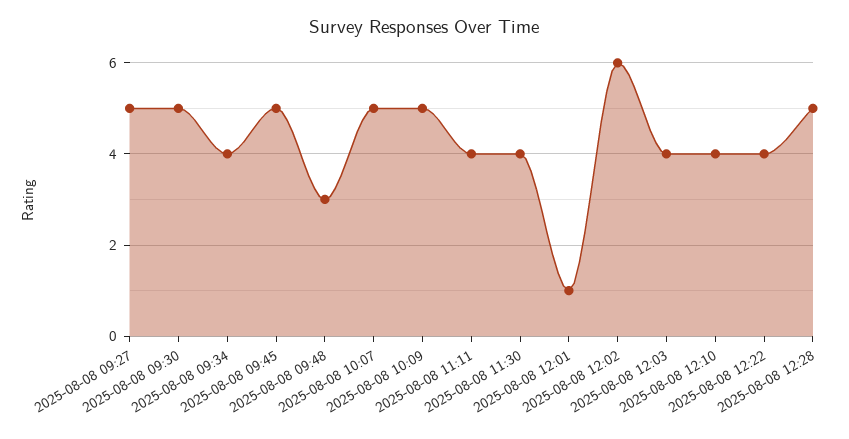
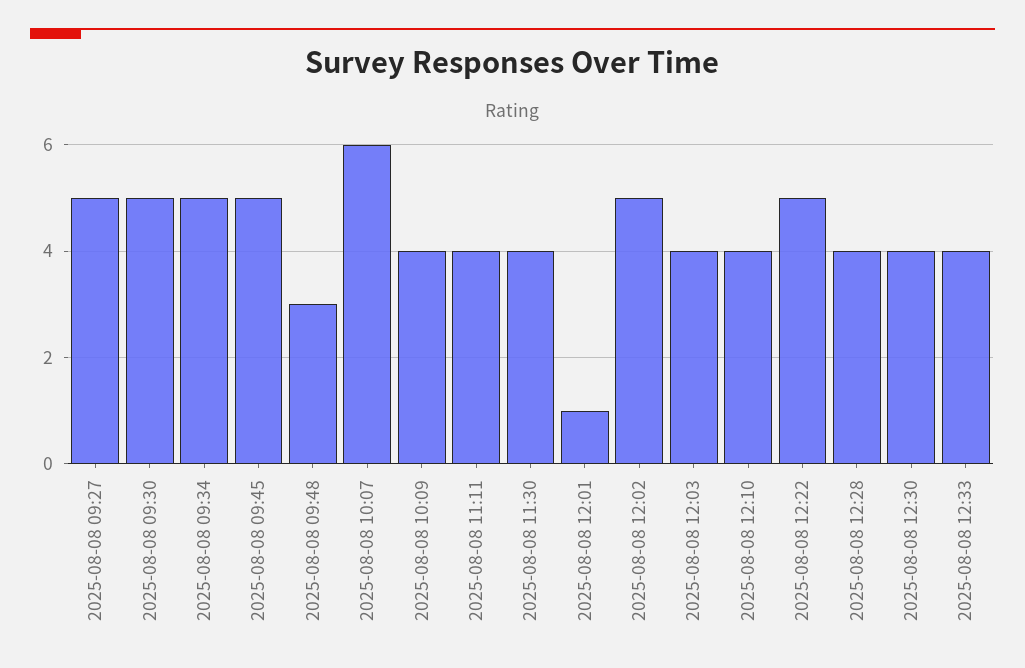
2025-08-08 09:34: 4 -> 5
2025-08-08 10:07: 5 -> 6
2025-08-08 10:09: 5 -> 4
2025-08-08 12:02: 6 -> 5
2025-08-08 12:22: 4 -> 5
2025-08-08 12:28: 5 -> 4
2025-08-08 12:30: none -> 4
2025-08-08 12:33: none -> 4

